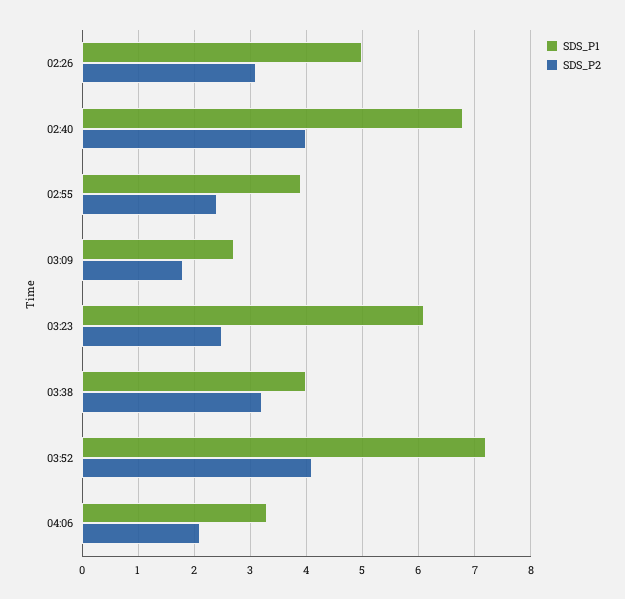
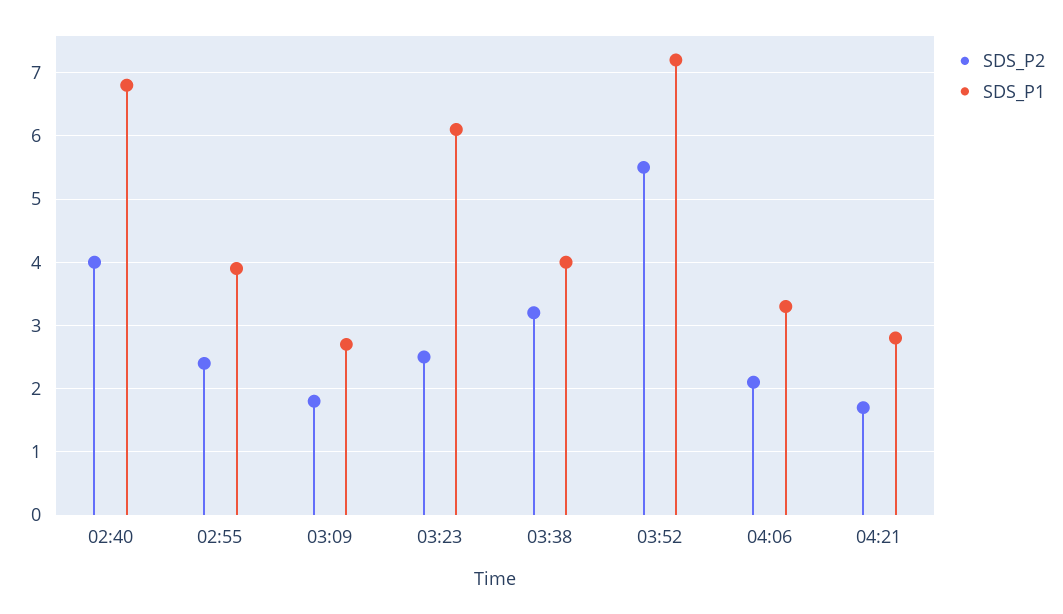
SDS_P1, 02:26: 5 -> none
SDS_P2, 02:26: 3 -> none
SDS_P2, 03:52: 4 -> 5.5
SDS_P2, 04:21: none -> 1.7
SDS_P1, 04:21: none -> 2.8

